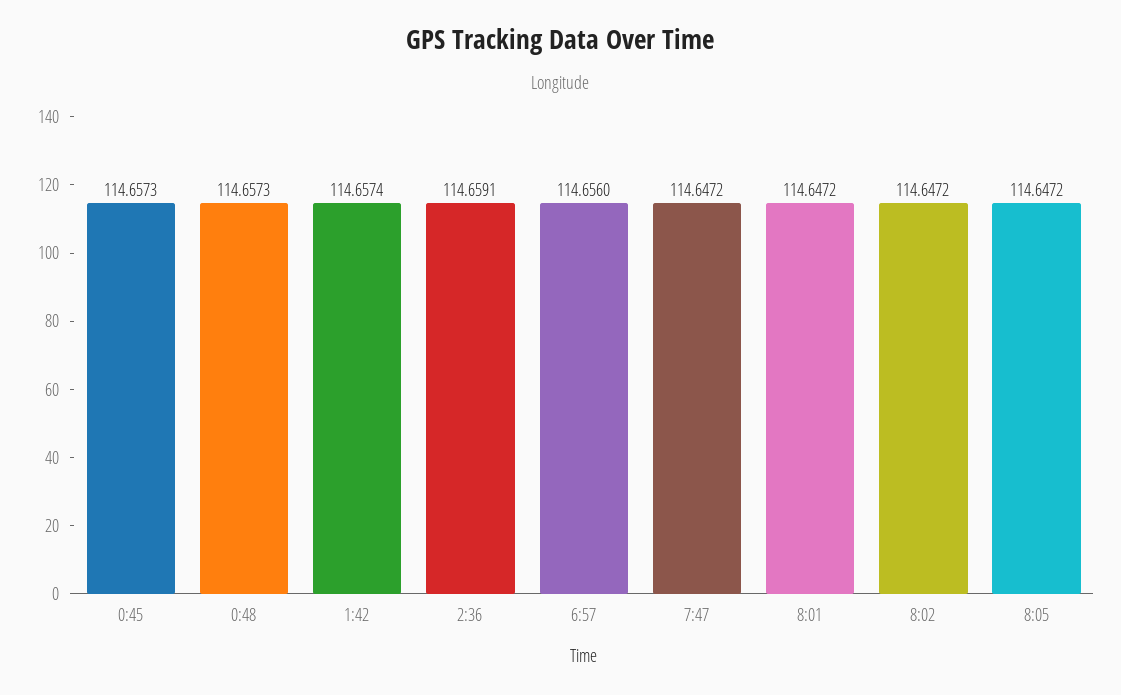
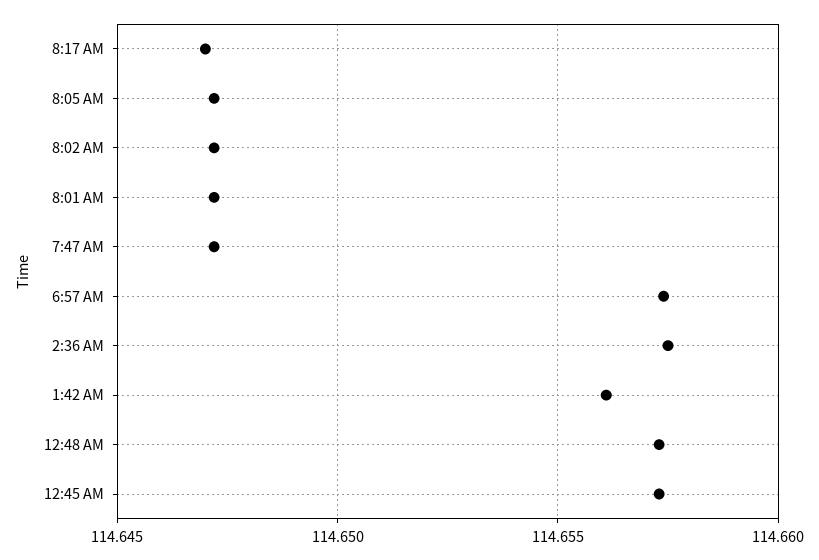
1:42: 114.6574 -> 114.656
2:36: 114.6591 -> 114.6575
6:57: 114.656 -> 114.6575
8:17 AM: none -> 114.647

